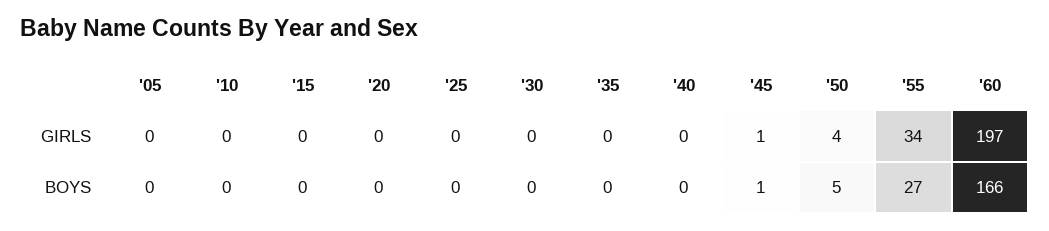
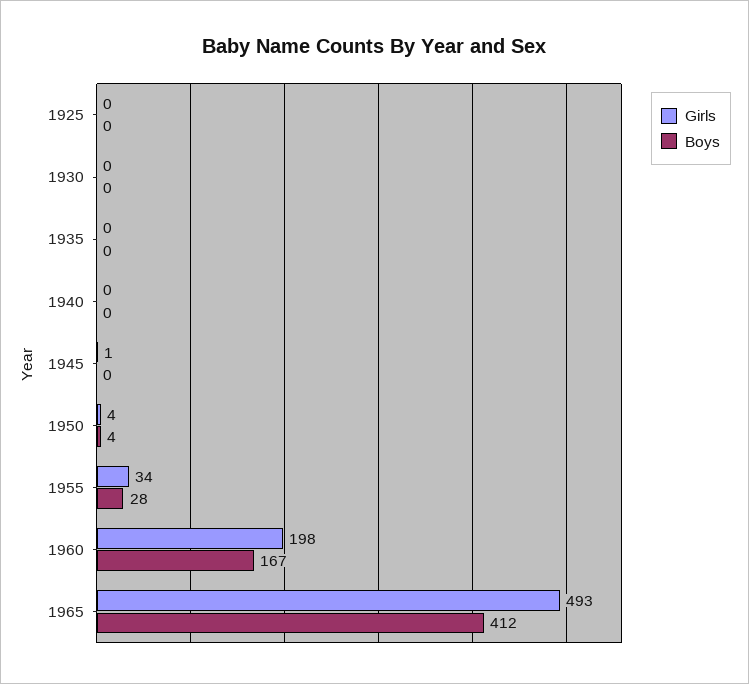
GIRLS, '05: 0 -> none
GIRLS, '10: 0 -> none
GIRLS, '15: 0 -> none
GIRLS, '20: 0 -> none
GIRLS, '60: 197 -> 198
BOYS, '05: 0 -> none
BOYS, '10: 0 -> none
BOYS, '15: 0 -> none
BOYS, '20: 0 -> none
BOYS, '45: 1 -> 0
BOYS, '50: 5 -> 4
BOYS, '55: 27 -> 28
BOYS, '60: 166 -> 167
GIRLS, 1965: none -> 493
BOYS, 1965: none -> 412

